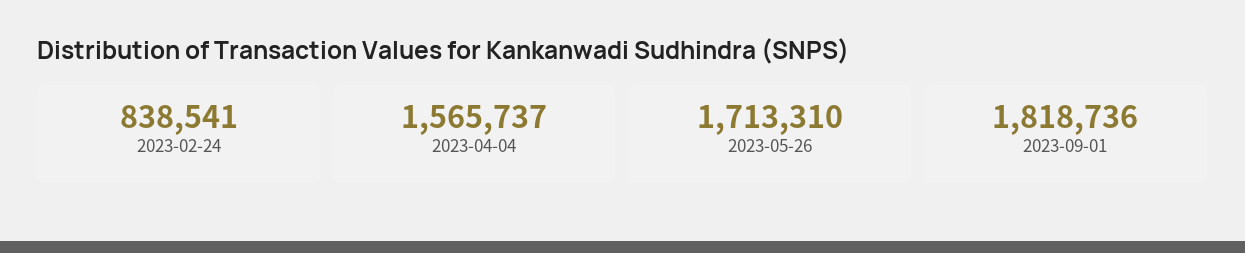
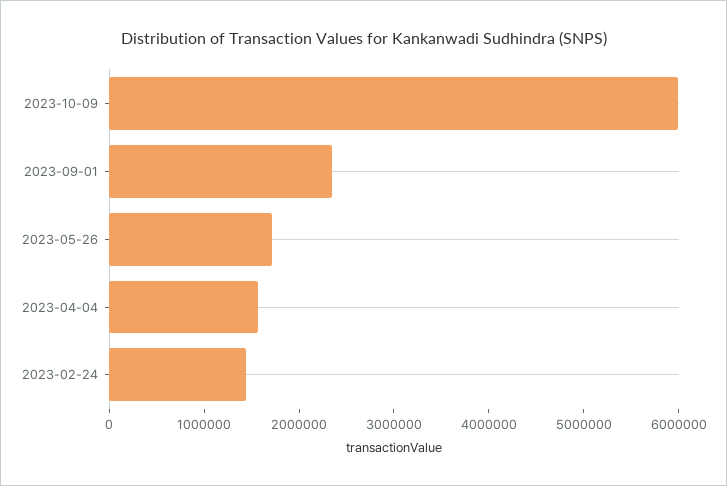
2023-02-24: 838541 -> 1400000
2023-09-01: 1818736 -> 2400000
2023-10-09: none -> 6000000

